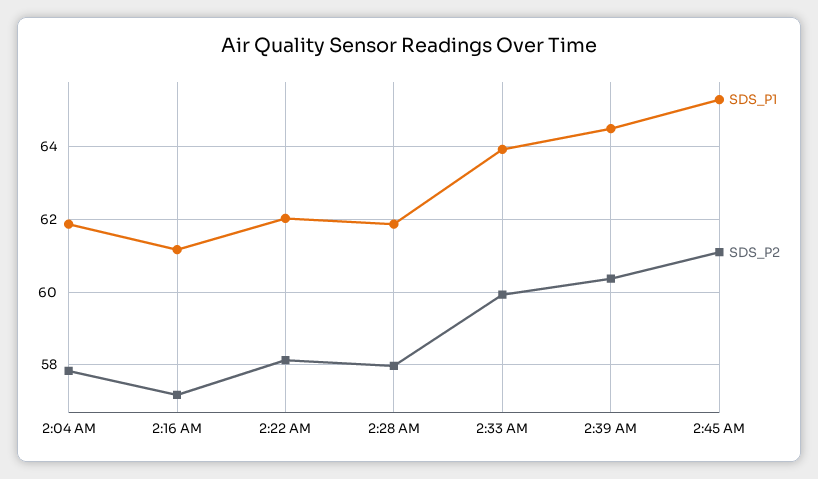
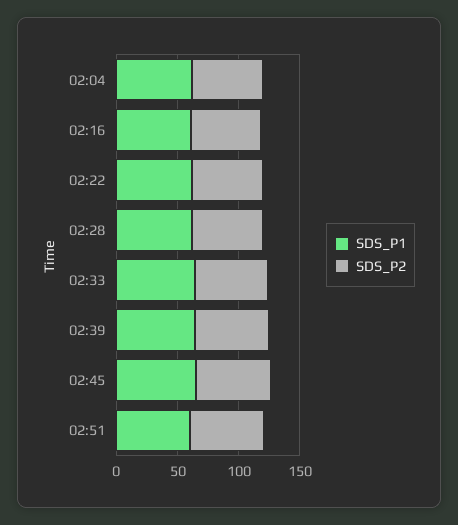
SDS_P1, 02:51: none -> 60
SDS_P2, 02:51: none -> 60

